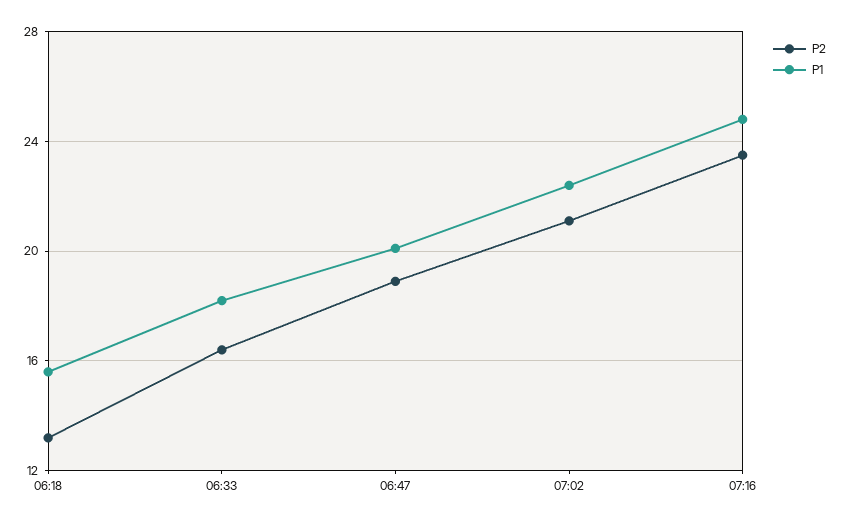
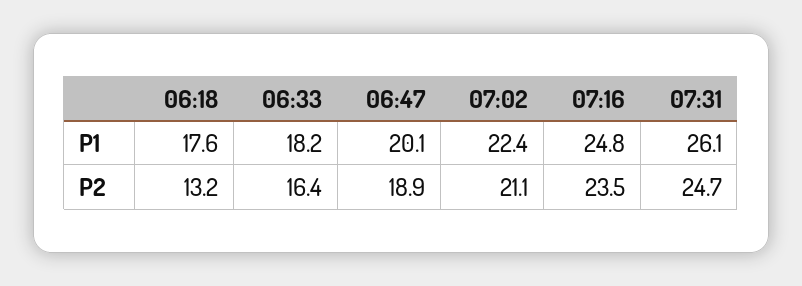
P1, 06:18: 15.5 -> 17.6
P1, 07:31: none -> 26.1
P2, 07:31: none -> 24.7

